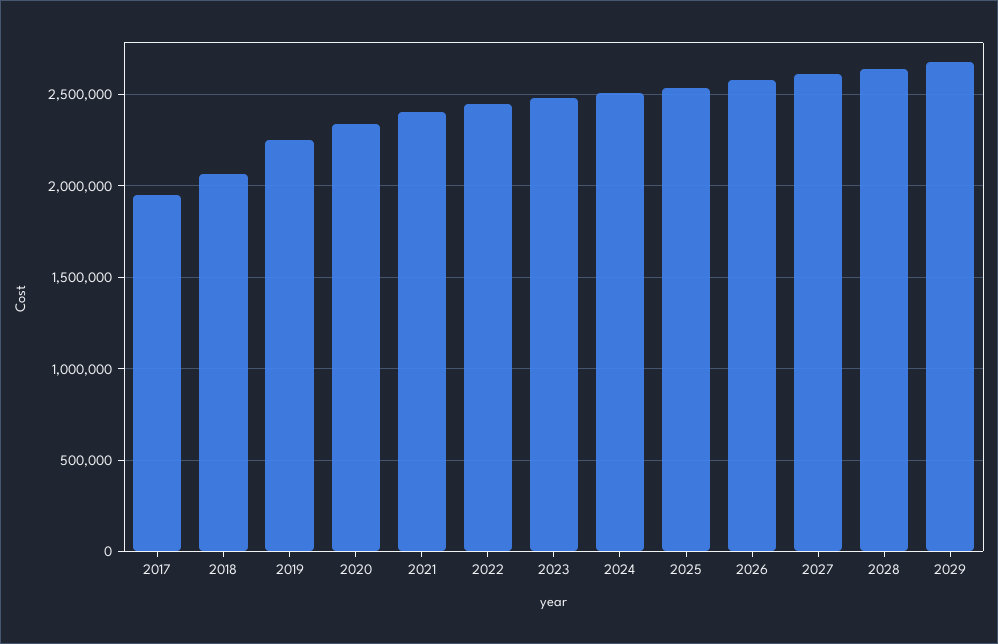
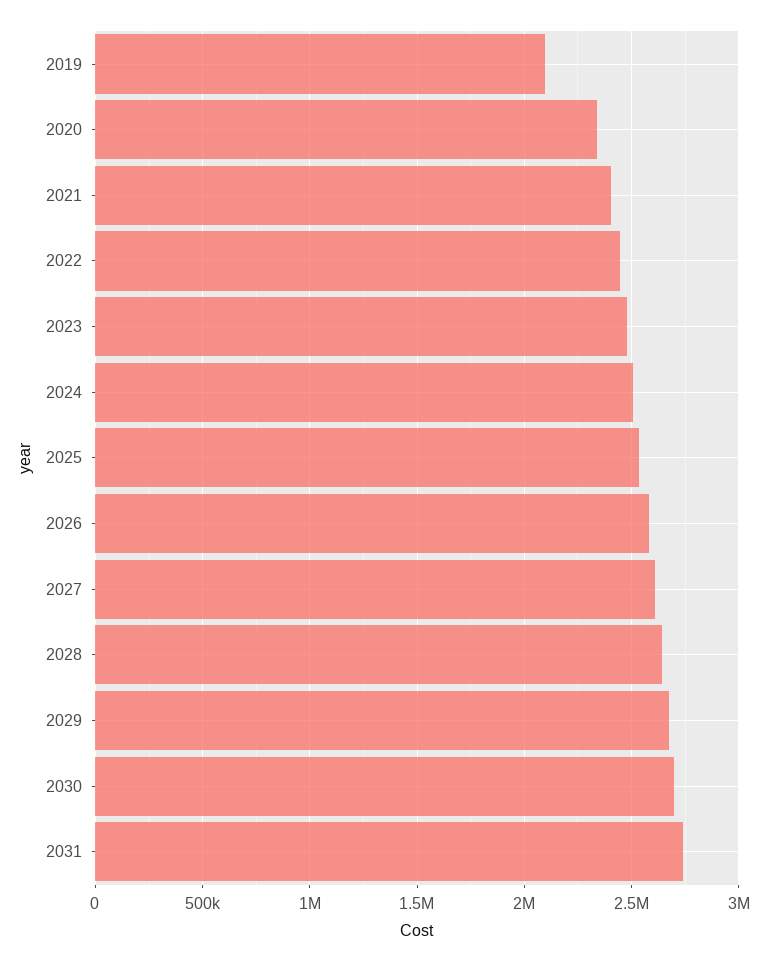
2017: 1950000 -> none
2018: 2050000 -> none
2019: 2250000 -> 2100000
2030: none -> 2700000
2031: none -> 2750000

